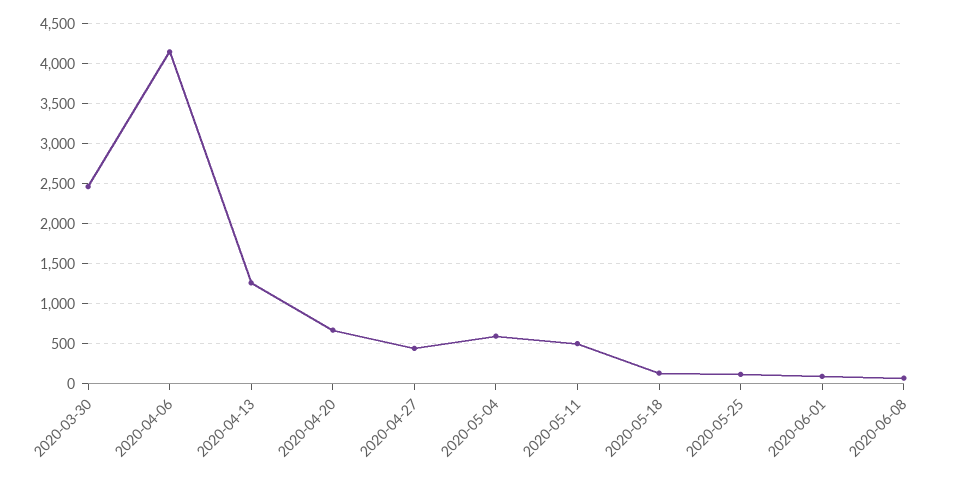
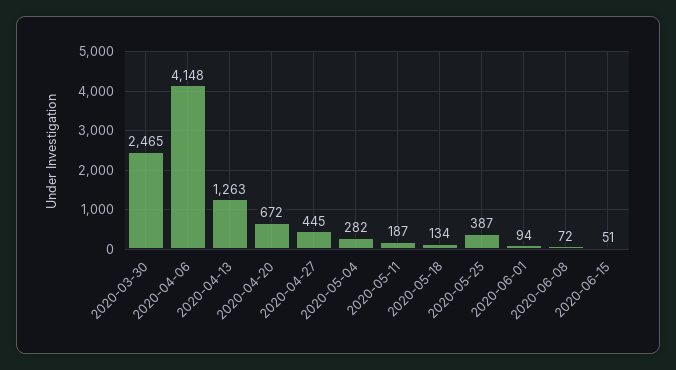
2020-05-04: 600 -> 282
2020-05-11: 500 -> 187
2020-05-25: 100 -> 387
2020-06-15: none -> 51

